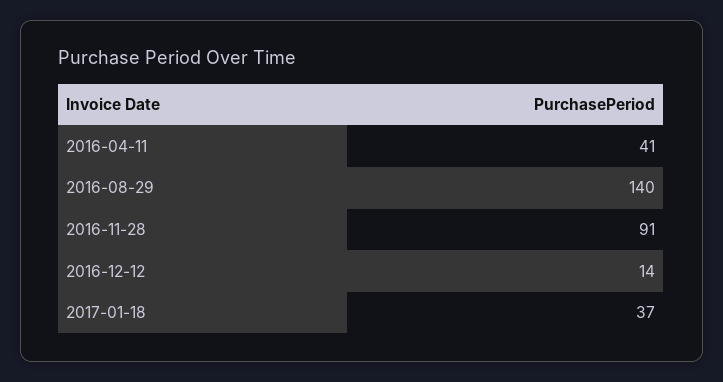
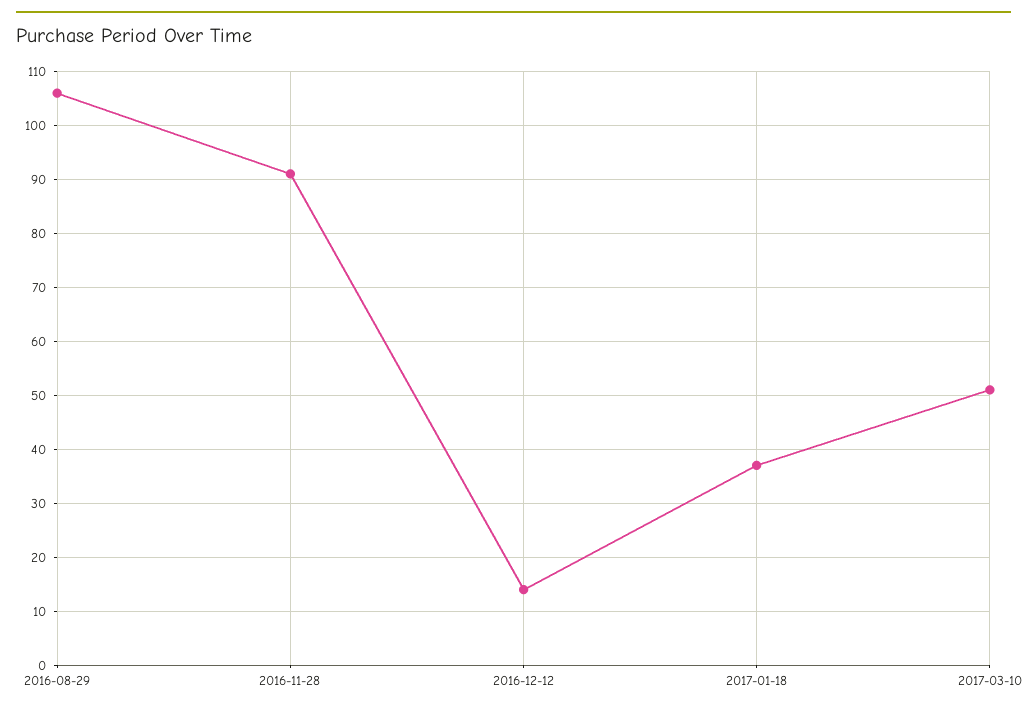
2016-04-11: 41 -> none
2016-08-29: 140 -> 105
2017-03-10: none -> 50

